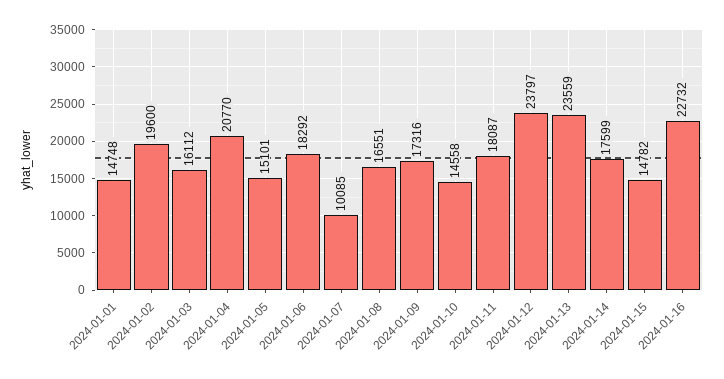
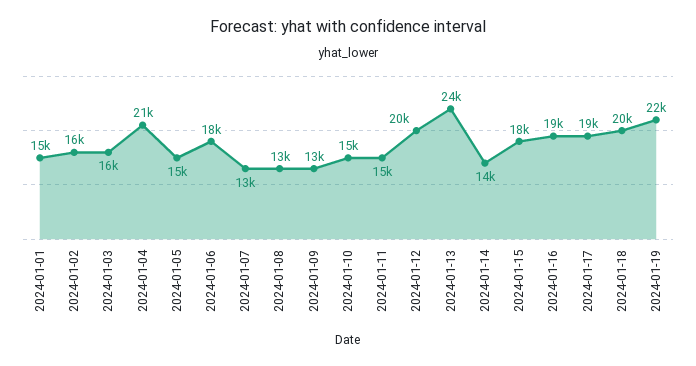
2024-01-02: 19600 -> 16000
2024-01-07: 10085 -> 13000
2024-01-08: 16551 -> 13000
2024-01-09: 17316 -> 13000
2024-01-11: 18087 -> 15000
2024-01-12: 23797 -> 20000
2024-01-14: 17599 -> 14000
2024-01-15: 14782 -> 18000
2024-01-16: 22732 -> 19000
2024-01-17: none -> 19000
2024-01-18: none -> 20000
2024-01-19: none -> 22000

